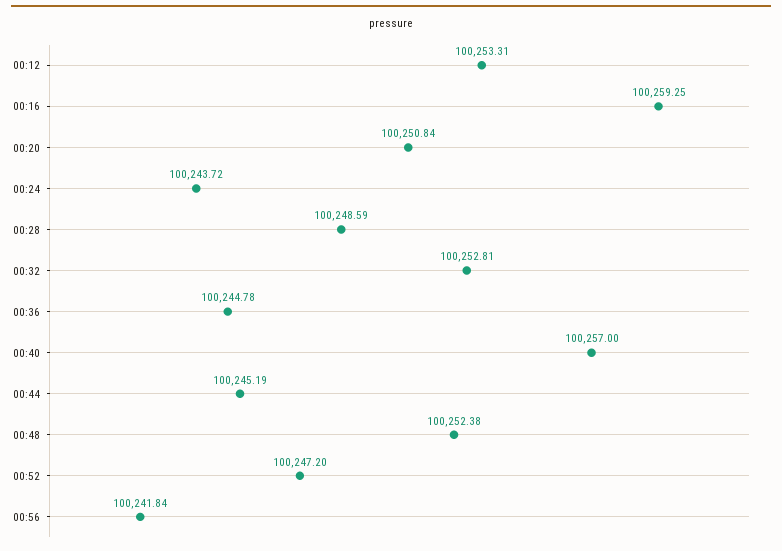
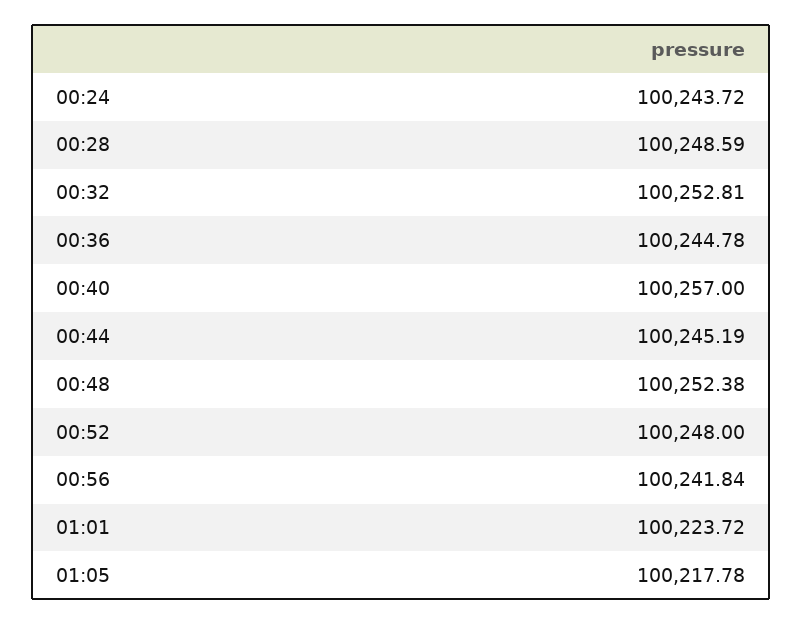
00:12: 100253.31 -> none
00:16: 100259.25 -> none
00:20: 100250.84 -> none
00:52: 100247.2 -> 100248
01:01: none -> 100223.72
01:05: none -> 100217.78

